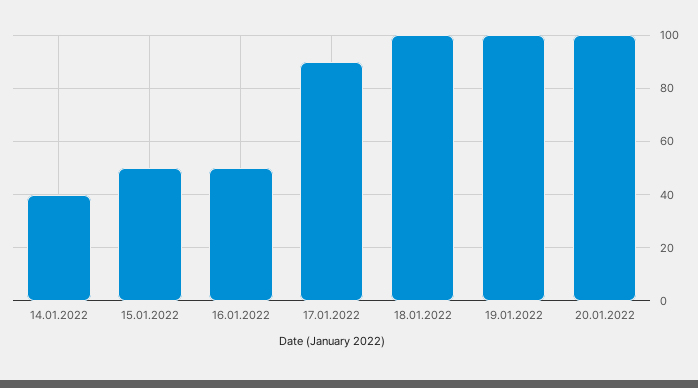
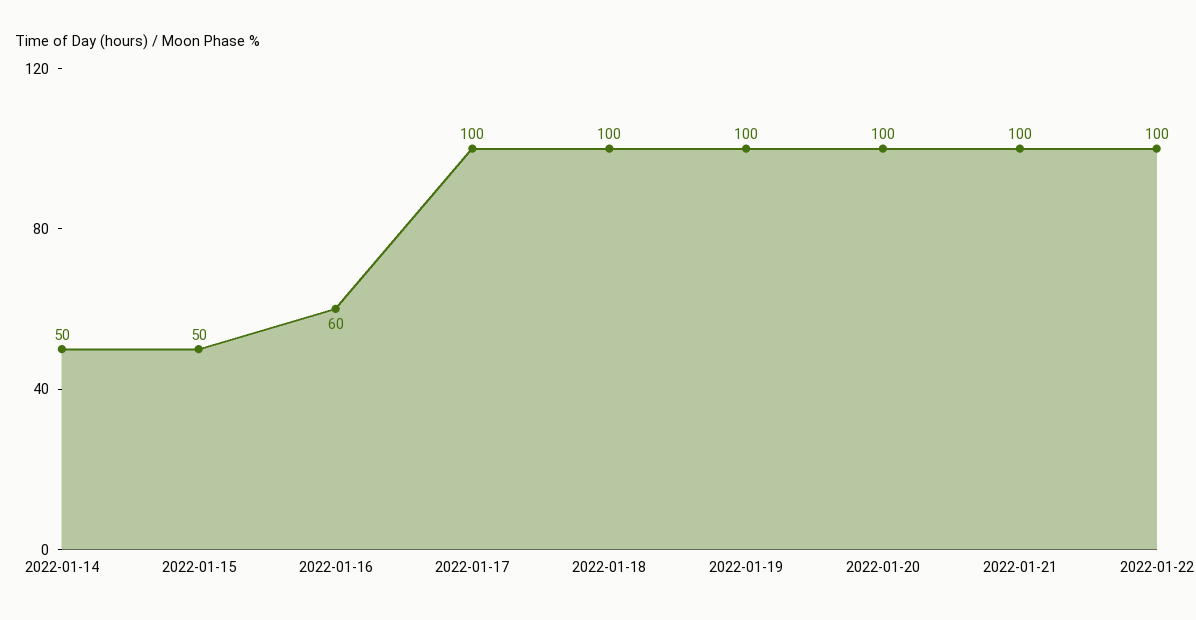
14.01.2022: 40 -> 50
16.01.2022: 50 -> 60
17.01.2022: 90 -> 100
2022-01-21: none -> 100
2022-01-22: none -> 100

